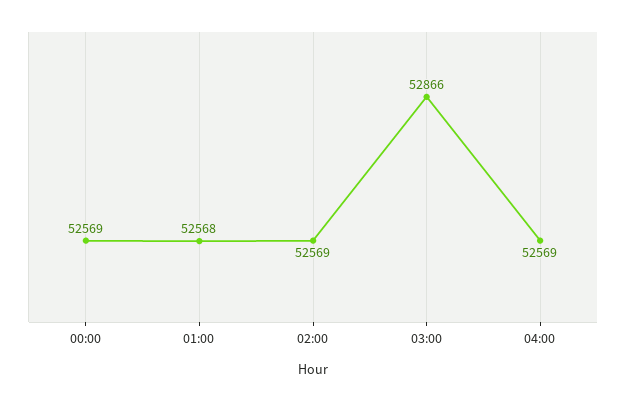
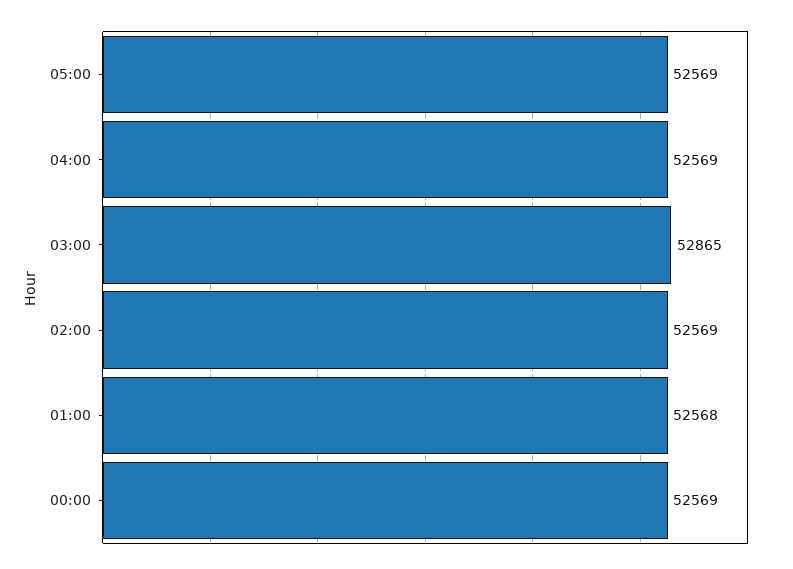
03:00: 52866 -> 52865
05:00: none -> 52569

